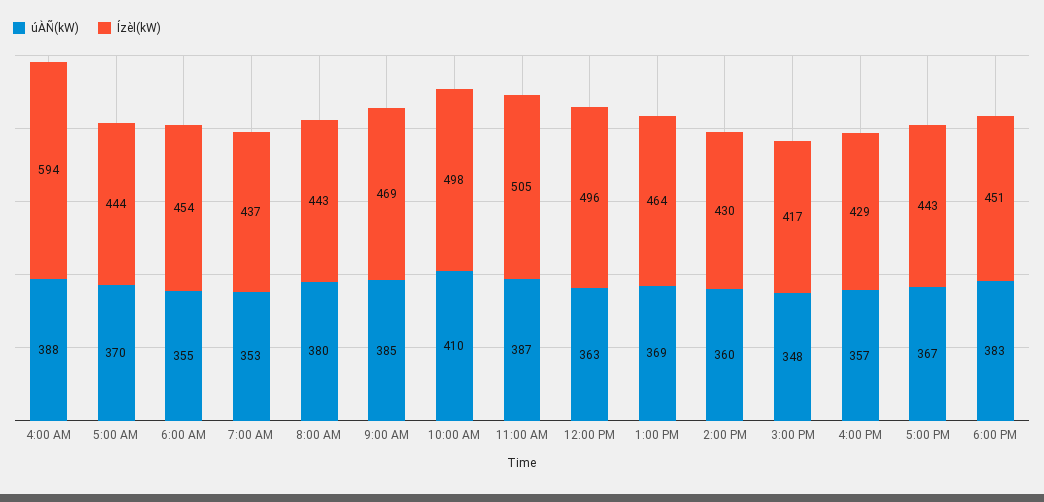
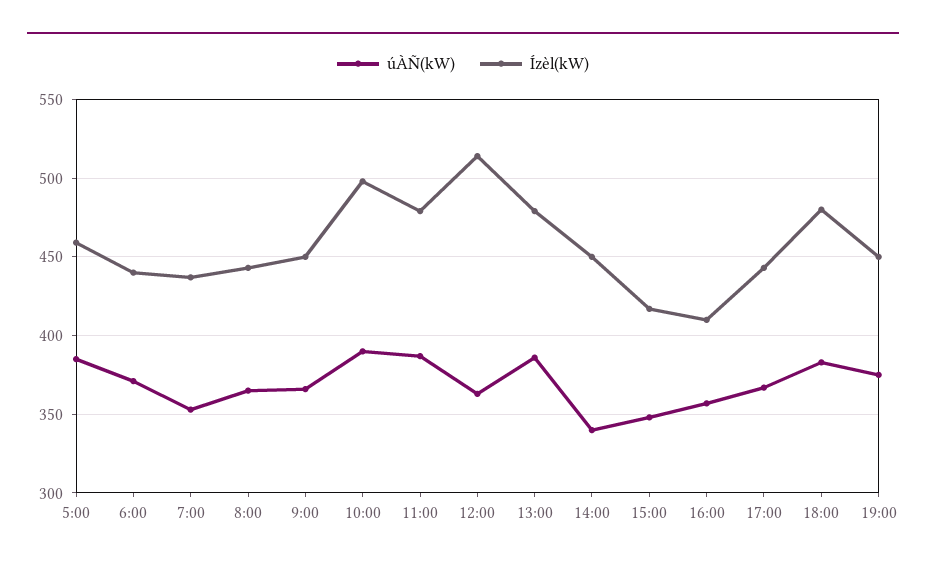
úÀÑ(kW), 4:00 AM: 388 -> none
Ízèl(kW), 4:00 AM: 594 -> none
úÀÑ(kW), 5:00 AM: 370 -> 385
Ízèl(kW), 5:00 AM: 444 -> 460
úÀÑ(kW), 6:00 AM: 355 -> 370
Ízèl(kW), 6:00 AM: 454 -> 440
úÀÑ(kW), 8:00 AM: 380 -> 365
úÀÑ(kW), 9:00 AM: 385 -> 365
Ízèl(kW), 9:00 AM: 469 -> 450
úÀÑ(kW), 10:00 AM: 410 -> 390
Ízèl(kW), 11:00 AM: 505 -> 480
Ízèl(kW), 12:00 PM: 496 -> 515
úÀÑ(kW), 1:00 PM: 369 -> 385
Ízèl(kW), 1:00 PM: 464 -> 480
úÀÑ(kW), 2:00 PM: 360 -> 340
Ízèl(kW), 2:00 PM: 430 -> 450
Ízèl(kW), 4:00 PM: 429 -> 410
Ízèl(kW), 6:00 PM: 451 -> 480
úÀÑ(kW), 19:00: none -> 375
Ízèl(kW), 19:00: none -> 450

